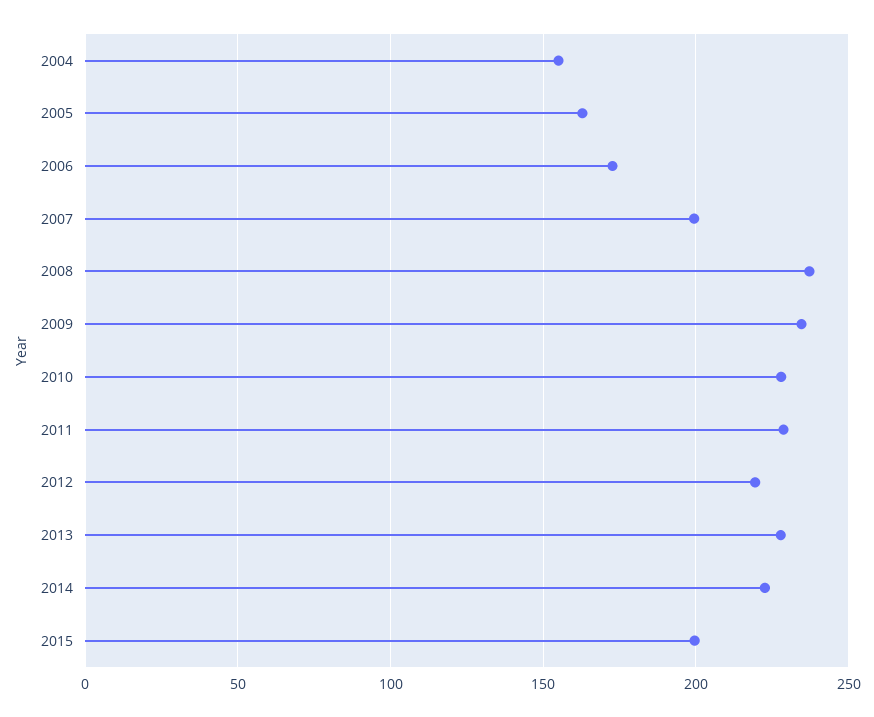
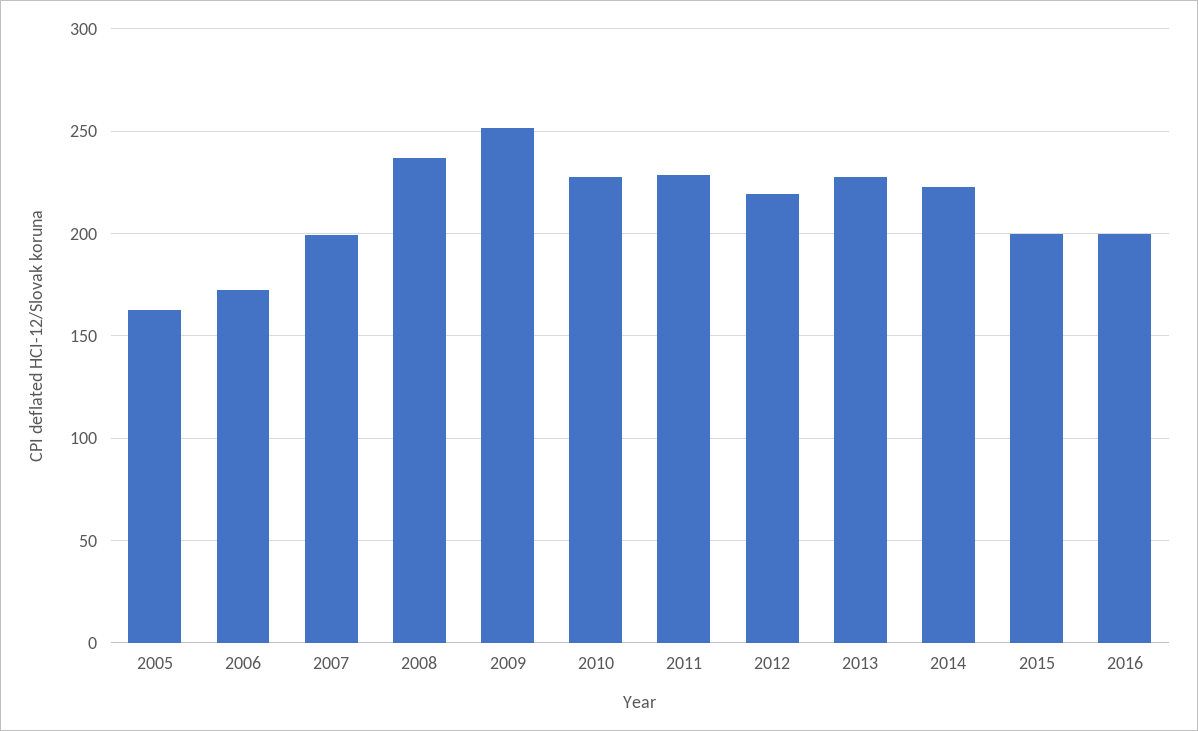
2004: 155 -> none
2009: 235 -> 250
2016: none -> 200

